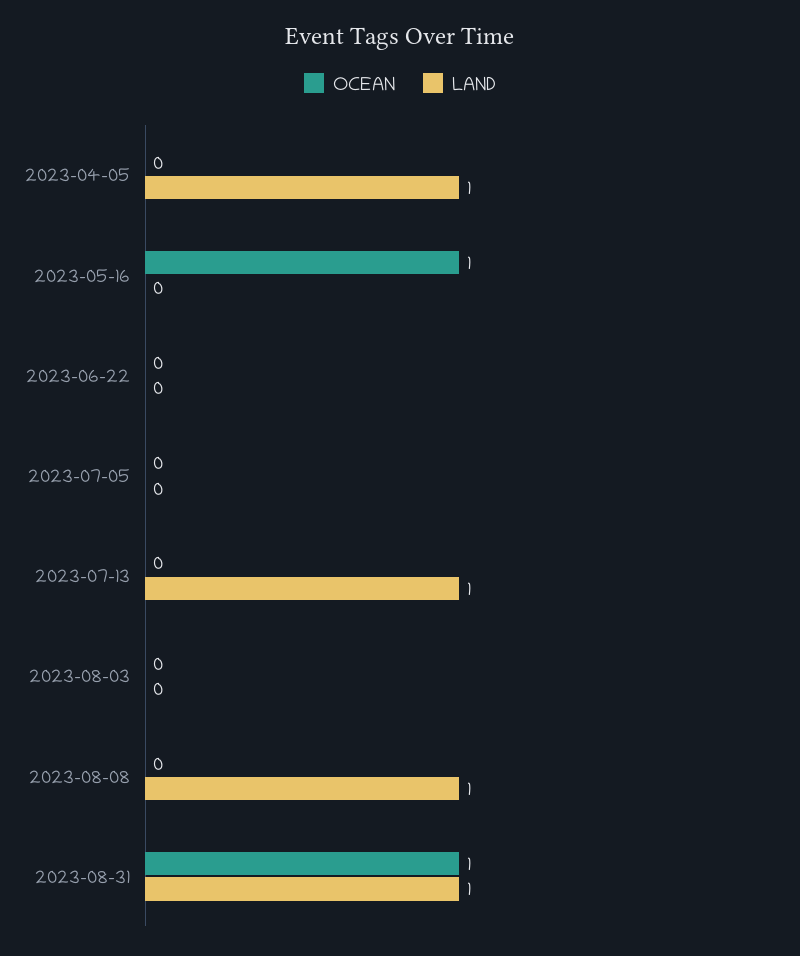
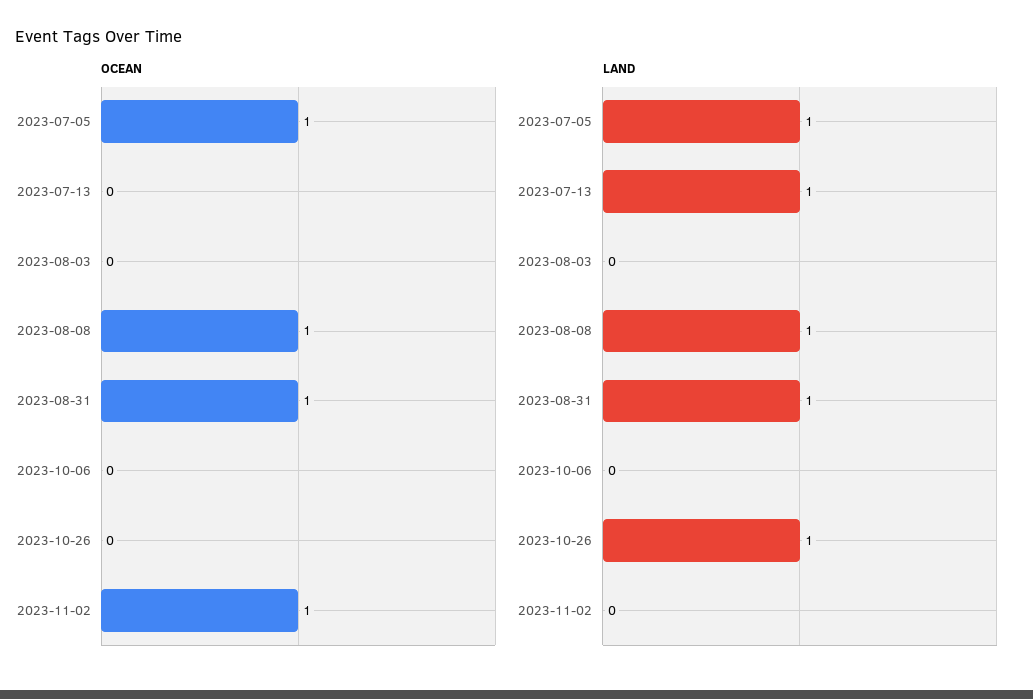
OCEAN, 2023-04-05: 0 -> none
LAND, 2023-04-05: 1 -> none
OCEAN, 2023-05-16: 1 -> none
LAND, 2023-05-16: 0 -> none
OCEAN, 2023-06-22: 0 -> none
LAND, 2023-06-22: 0 -> none
OCEAN, 2023-07-05: 0 -> 1
LAND, 2023-07-05: 0 -> 1
OCEAN, 2023-08-08: 0 -> 1
OCEAN, 2023-10-06: none -> 0
OCEAN, 2023-10-26: none -> 0
OCEAN, 2023-11-02: none -> 1
LAND, 2023-10-06: none -> 0
LAND, 2023-10-26: none -> 1
LAND, 2023-11-02: none -> 0

